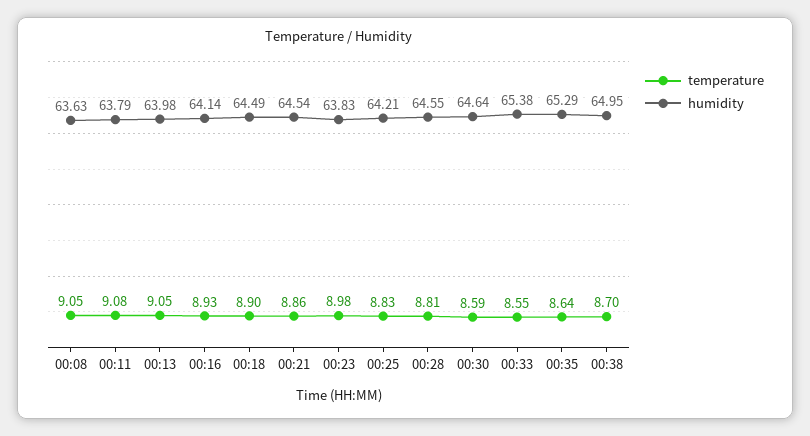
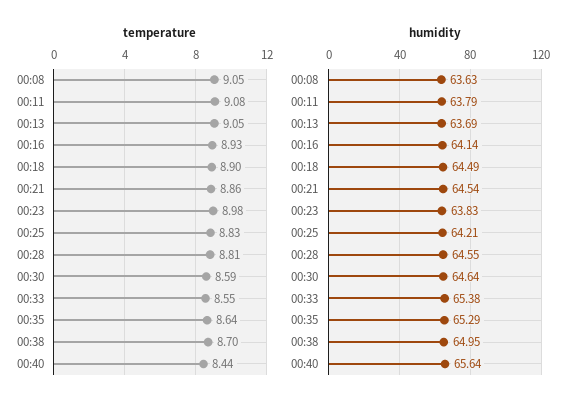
humidity, 00:13: 63.98 -> 63.69
temperature, 00:40: none -> 8.44
humidity, 00:40: none -> 65.64

